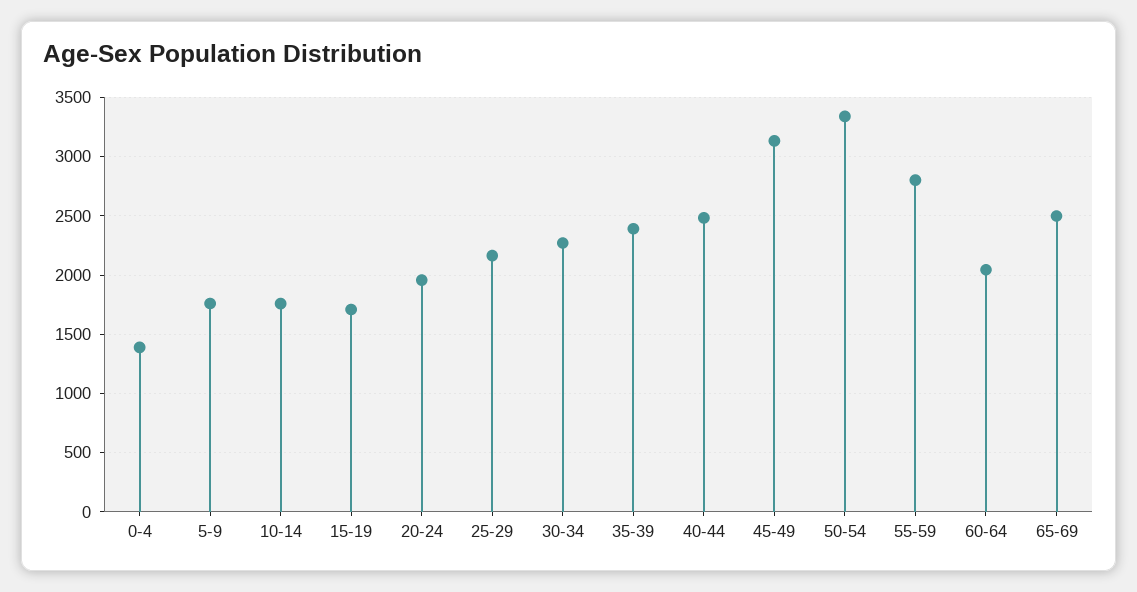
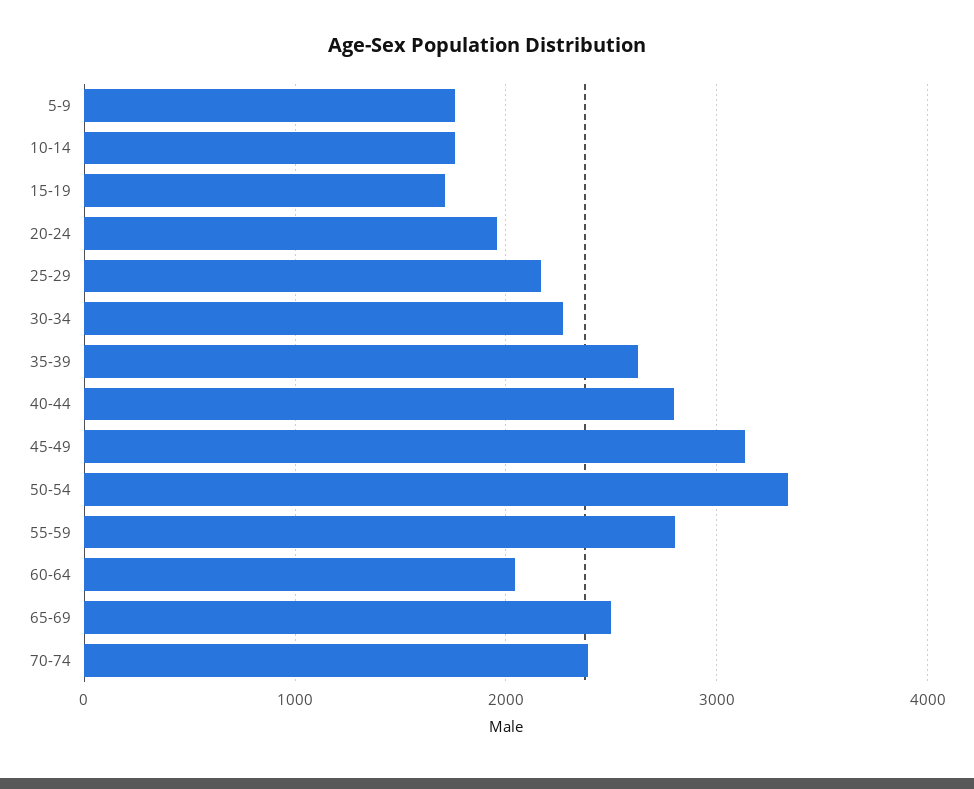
0-4: 1400 -> none
35-39: 2400 -> 2600
40-44: 2500 -> 2800
70-74: none -> 2400

